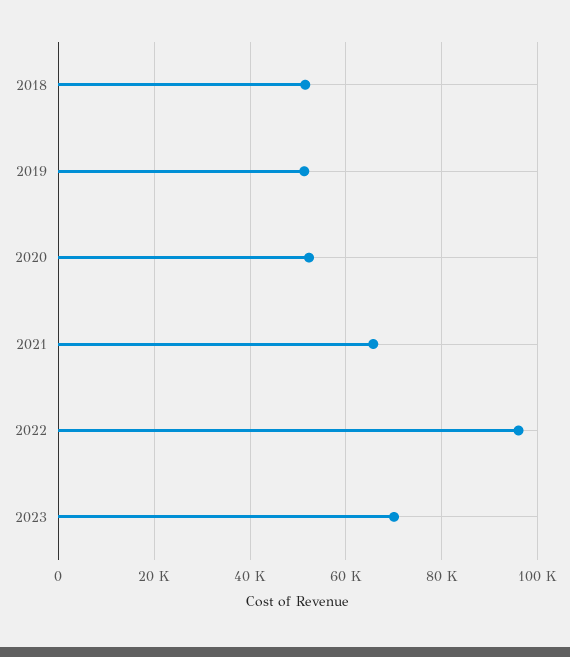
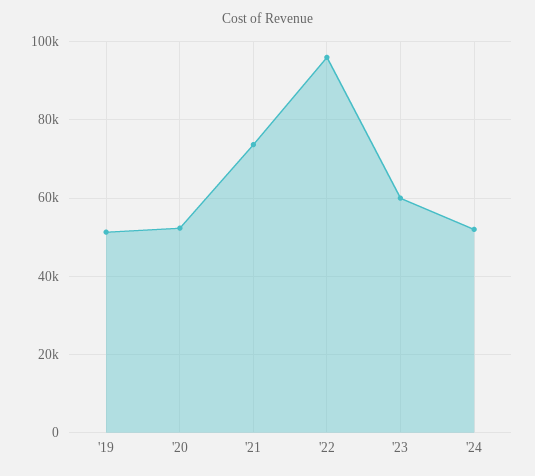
2018: 52000 -> none
2021: 66000 -> 74000
2023: 70000 -> 60000
'24: none -> 52000

